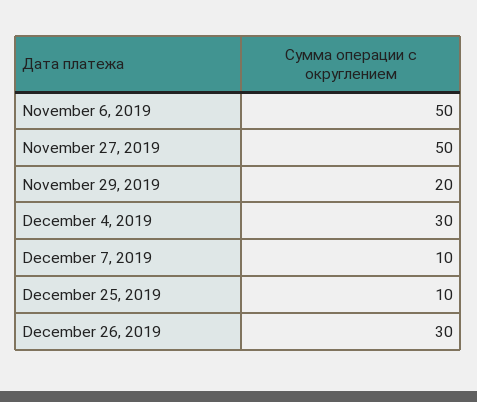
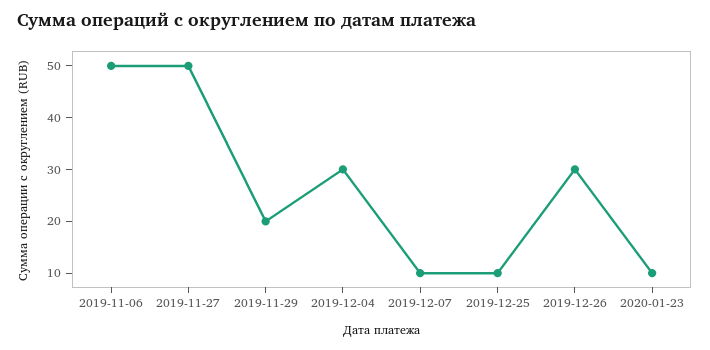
2020-01-23: none -> 10

